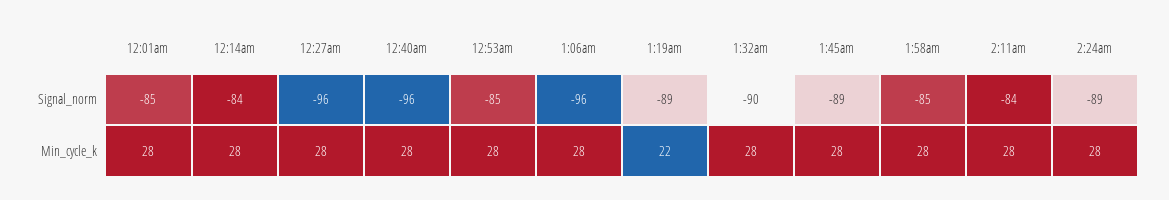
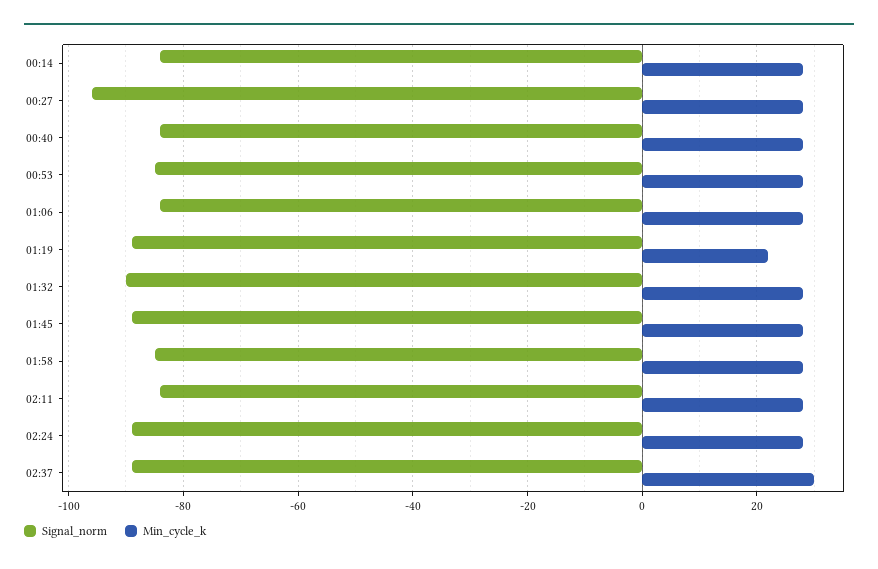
Signal_norm, 12:01am: -85 -> none
Signal_norm, 12:40am: -96 -> -85
Signal_norm, 1:06am: -96 -> -85
Min_cycle_k, 12:01am: 28 -> none
Signal_norm, 02:37: none -> -90
Min_cycle_k, 02:37: none -> 30

